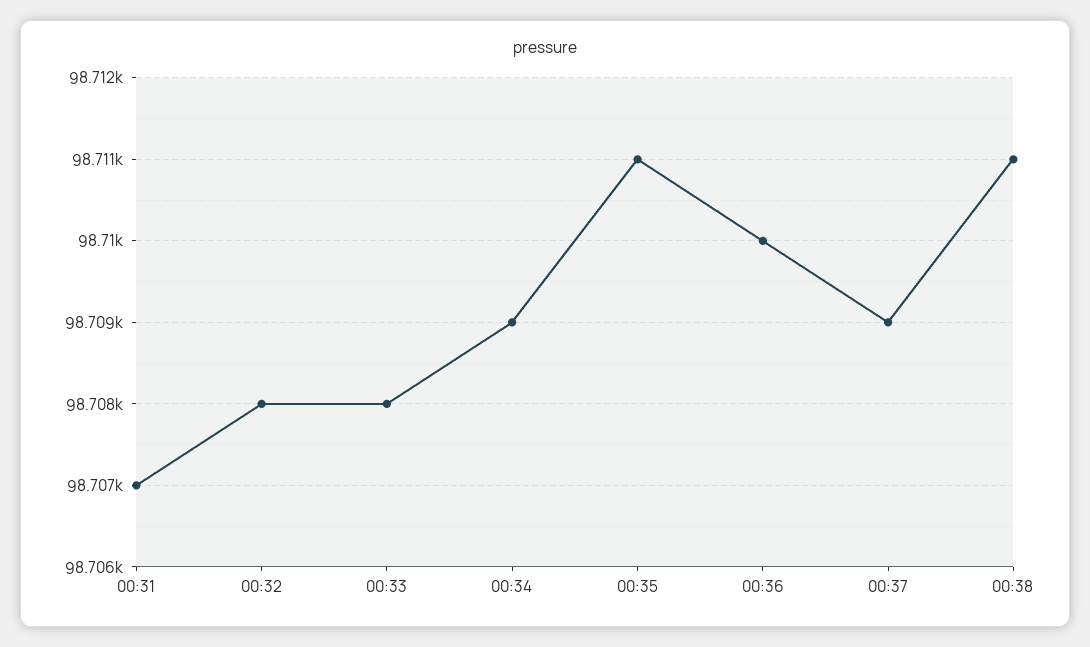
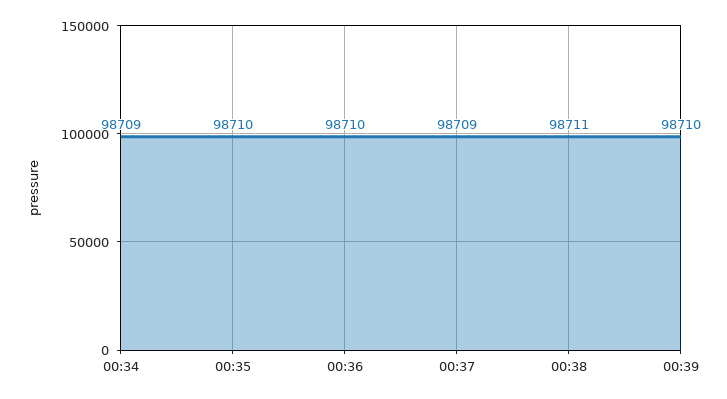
00:31: 98707 -> none
00:32: 98708 -> none
00:33: 98708 -> none
00:35: 98711 -> 98710
00:39: none -> 98710

